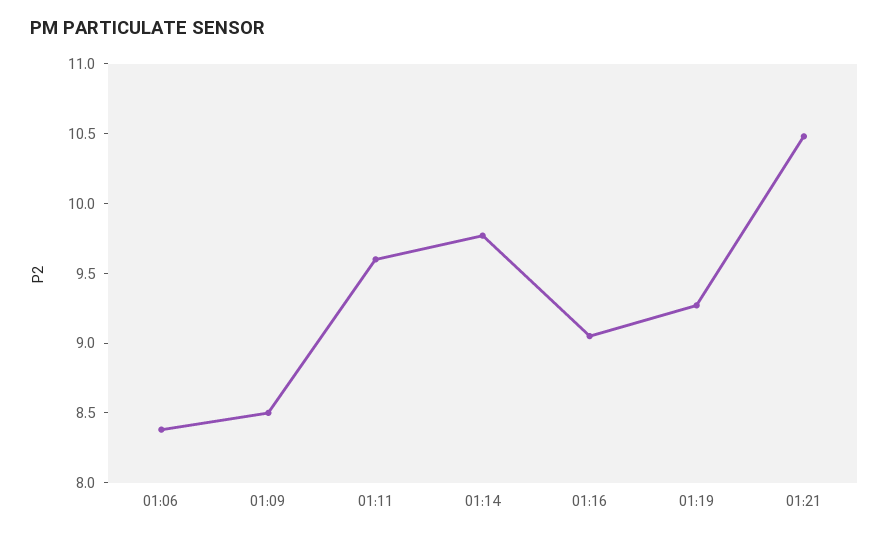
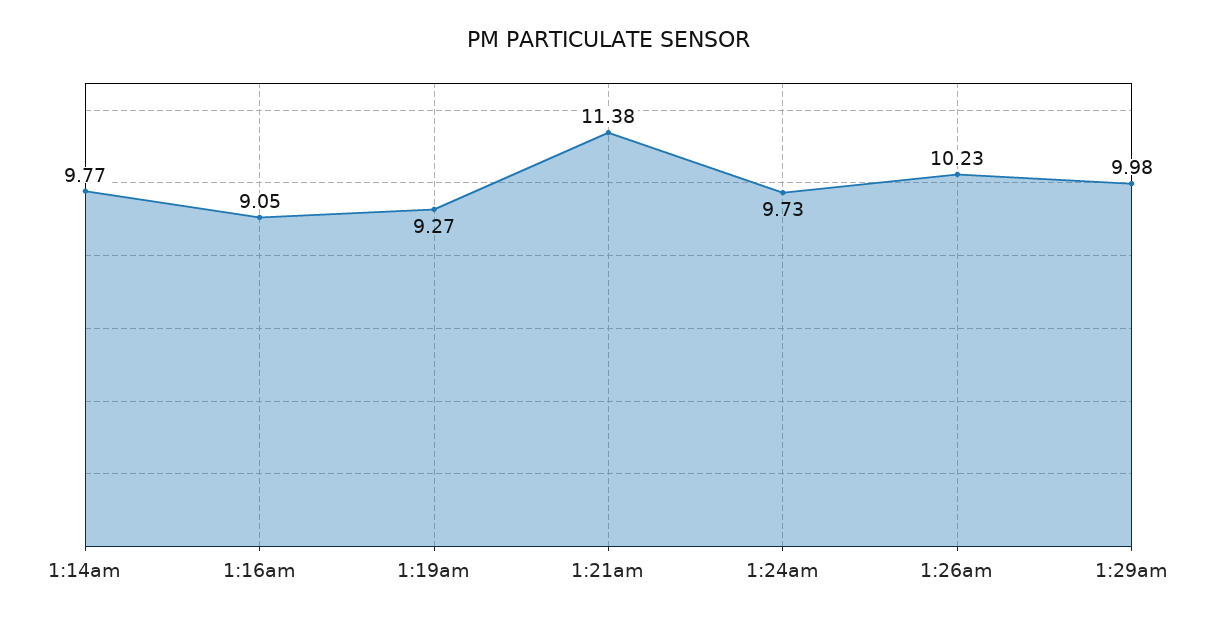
01:06: 8.4 -> none
01:09: 8.5 -> none
01:11: 9.6 -> none
01:21: 10.5 -> 11.38
1:24am: none -> 9.73
1:26am: none -> 10.23
1:29am: none -> 9.98

